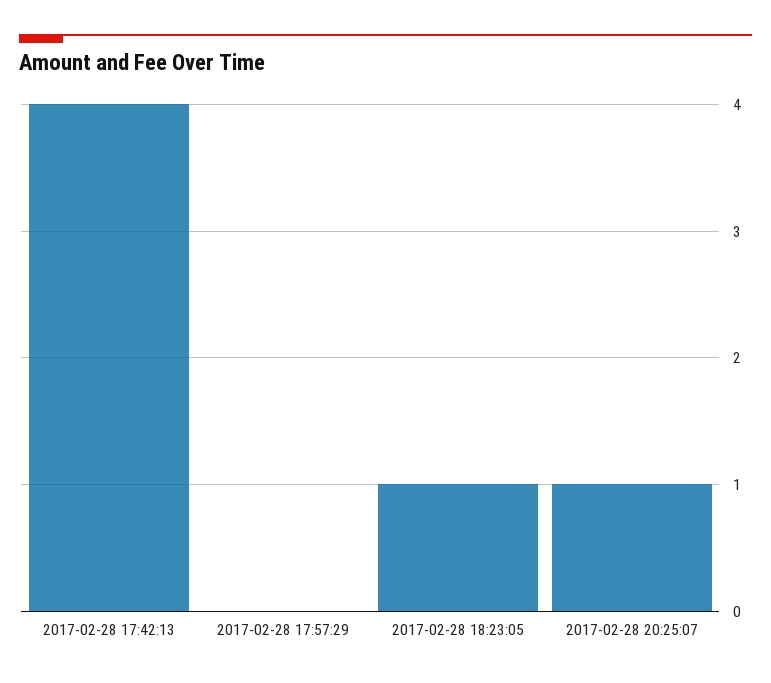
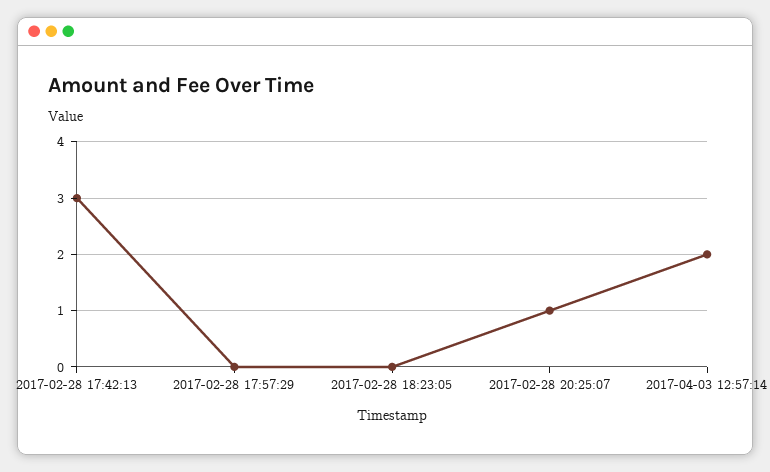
2017-02-28 17:42:13: 4 -> 3
2017-02-28 18:23:05: 1 -> 0
2017-04-03 12:57:14: none -> 2

